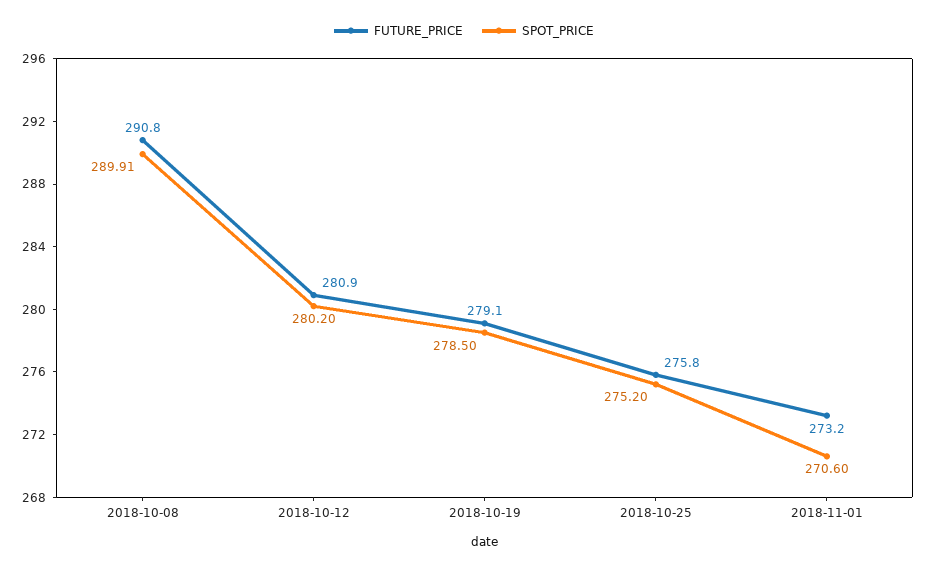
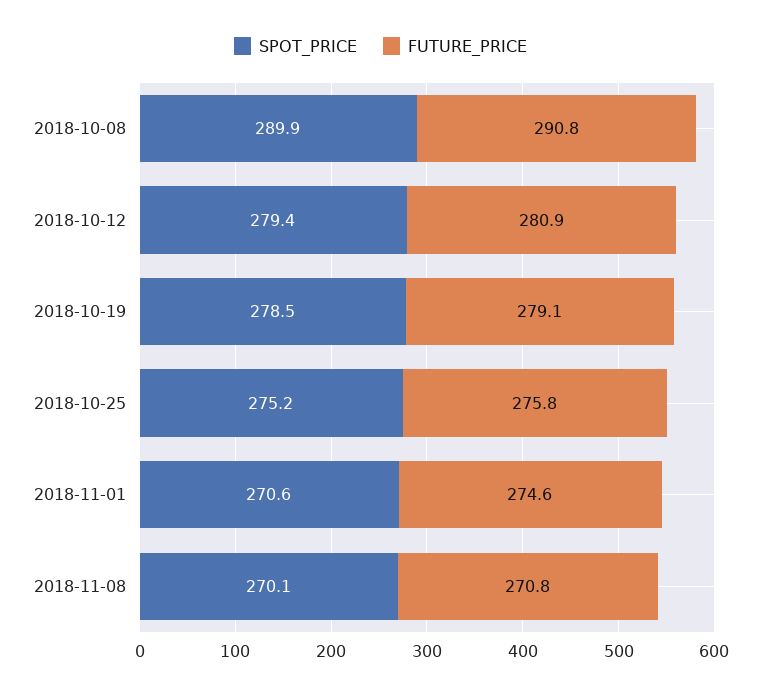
SPOT_PRICE, 2018-10-12: 280.2 -> 279.4
FUTURE_PRICE, 2018-11-01: 273.2 -> 274.6
SPOT_PRICE, 2018-11-08: none -> 270.1
FUTURE_PRICE, 2018-11-08: none -> 270.8

